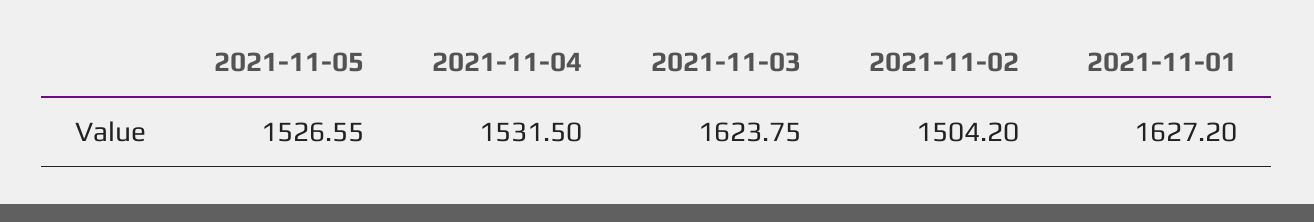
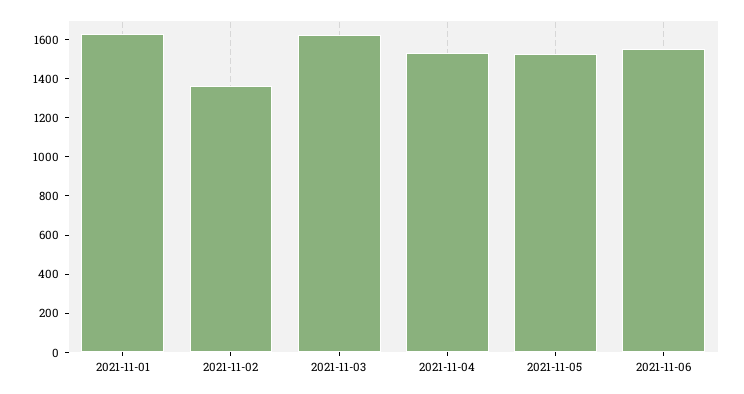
2021-11-02: 1504.2 -> 1350
2021-11-06: none -> 1550

